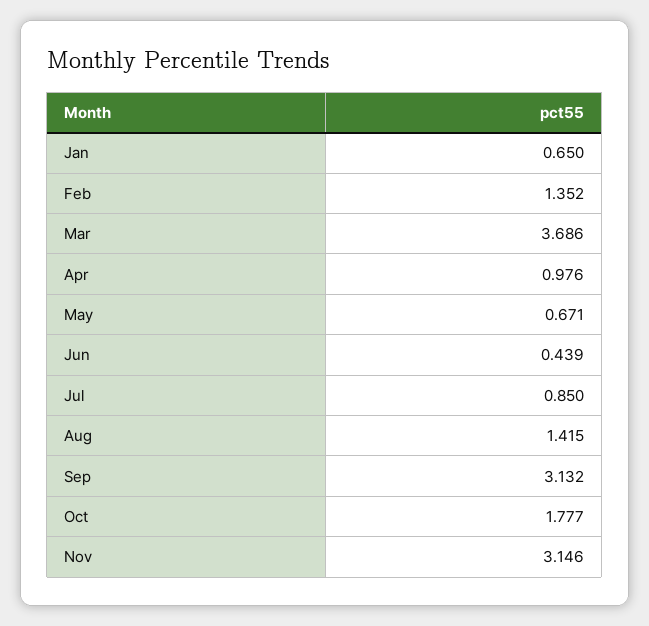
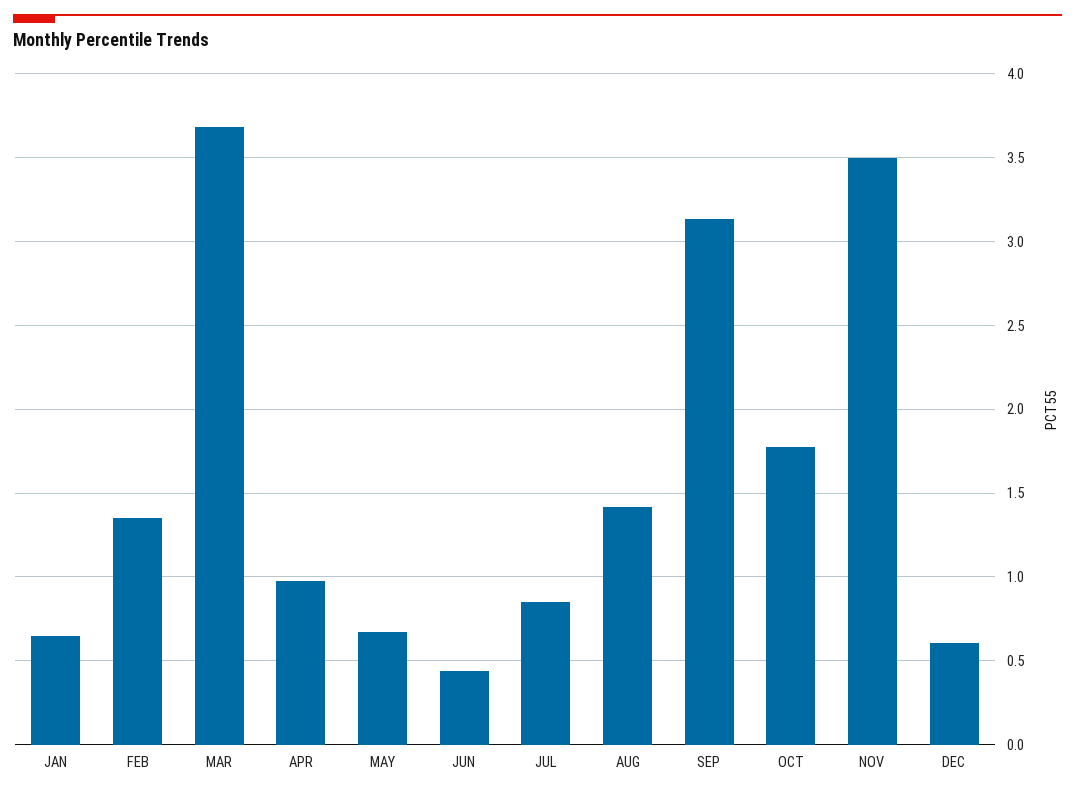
Nov: 3.146 -> 3.5
DEC: none -> 0.6

